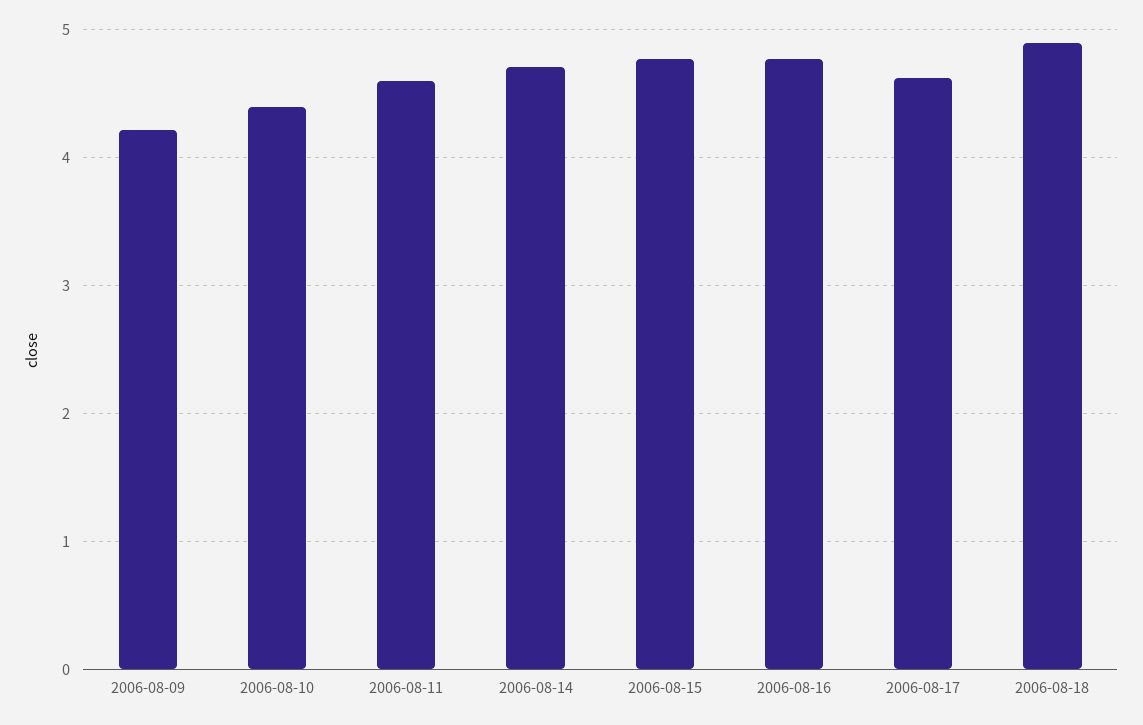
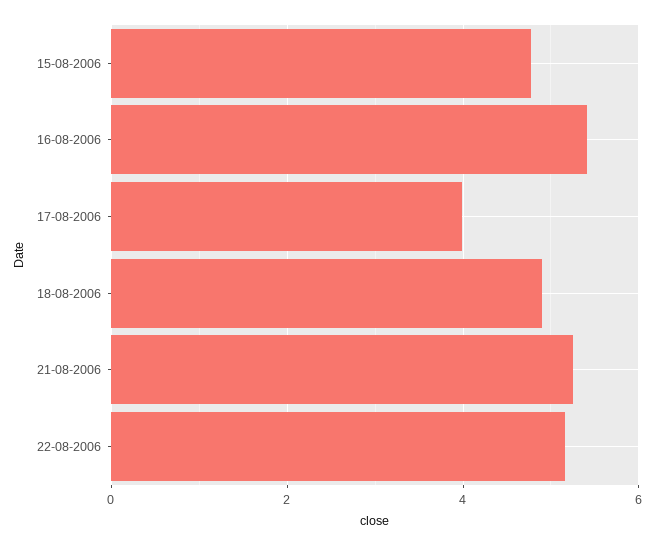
2006-08-09: 4.2 -> none
2006-08-10: 4.4 -> none
2006-08-11: 4.6 -> none
2006-08-14: 4.7 -> none
2006-08-16: 4.8 -> 5.4
2006-08-17: 4.6 -> 4
21-08-2006: none -> 5.2
22-08-2006: none -> 5.2

